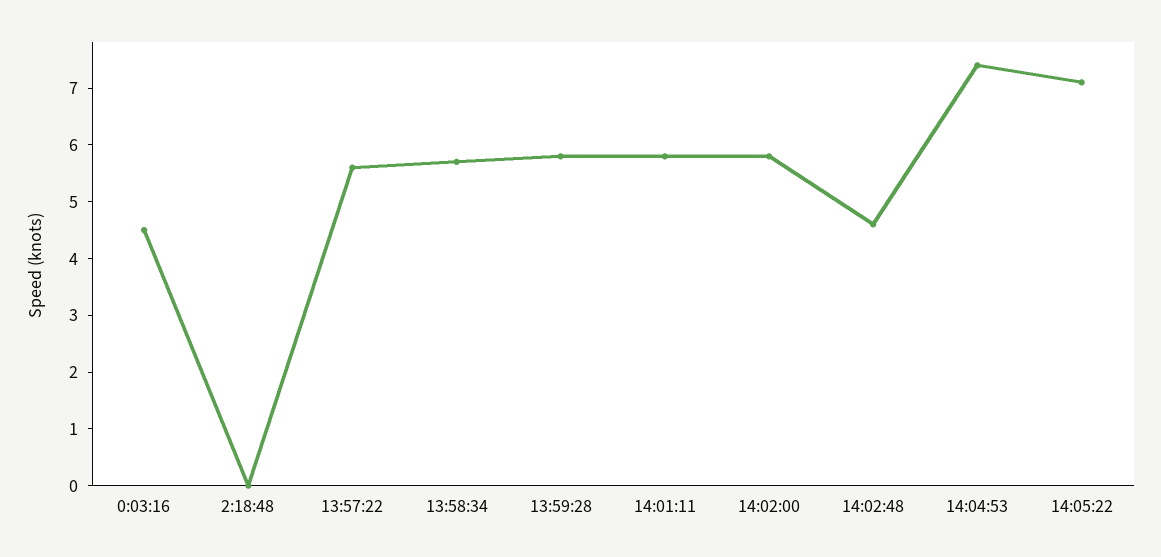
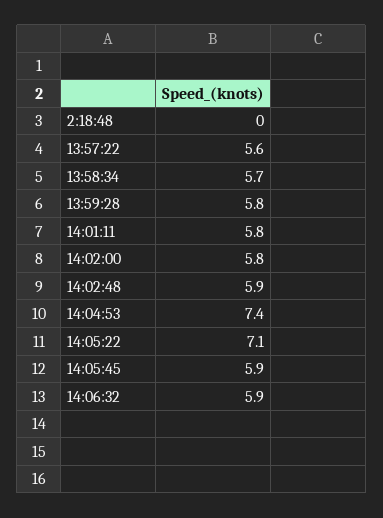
0:03:16: 4.5 -> none
14:02:48: 4.5 -> 5.9
14:05:45: none -> 5.9
14:06:32: none -> 5.9

